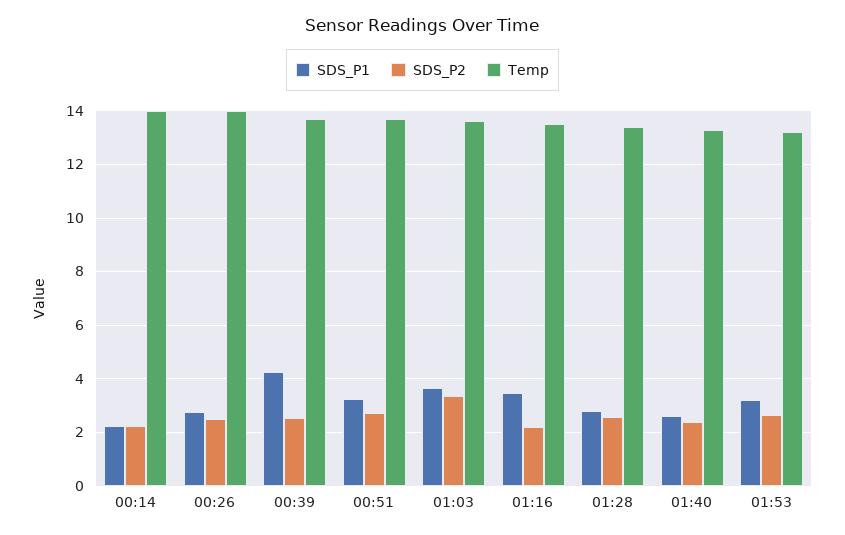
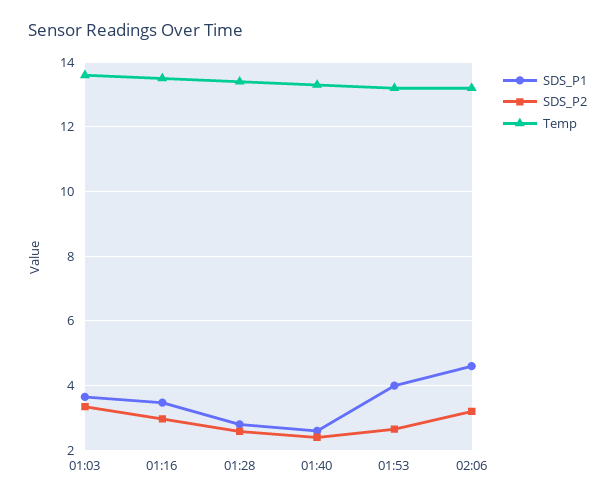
SDS_P1, 00:14: 2.25 -> none
SDS_P2, 00:14: 2.25 -> none
Temp, 00:14: 14 -> none
SDS_P1, 00:26: 2.75 -> none
SDS_P2, 00:26: 2.5 -> none
Temp, 00:26: 14 -> none
SDS_P1, 00:39: 4.25 -> none
SDS_P2, 00:39: 2.5 -> none
Temp, 00:39: 13.75 -> none
SDS_P1, 00:51: 3.25 -> none
SDS_P2, 00:51: 2.75 -> none
Temp, 00:51: 13.75 -> none
SDS_P2, 01:16: 2.25 -> 3
SDS_P1, 01:53: 3.25 -> 4
SDS_P1, 02:06: none -> 4.6
SDS_P2, 02:06: none -> 3.2
Temp, 02:06: none -> 13.2

